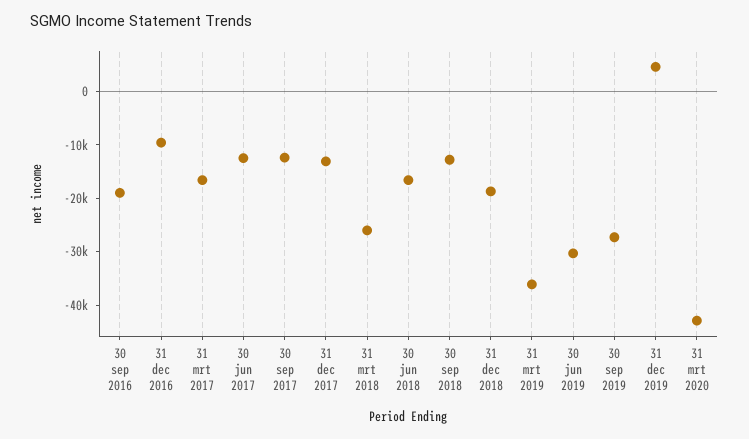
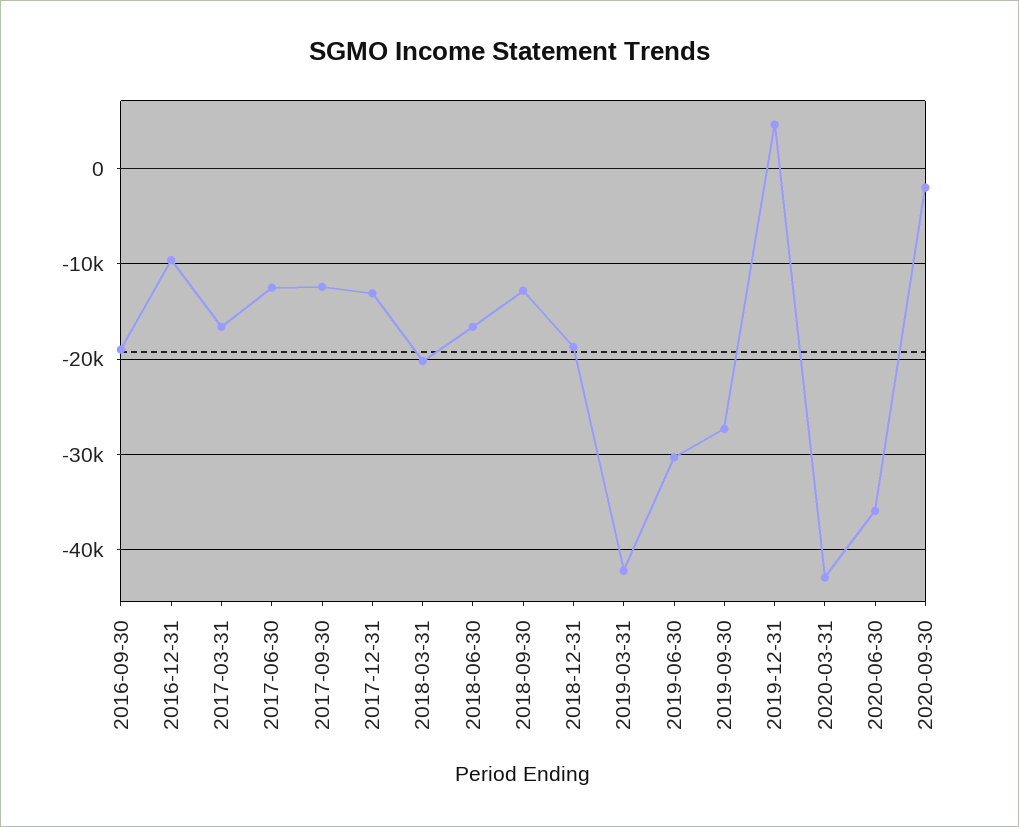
31 mrt 2018: -26000 -> -20000
31 mrt 2019: -36000 -> -42000
2020-06-30: none -> -36000
2020-09-30: none -> -2000

